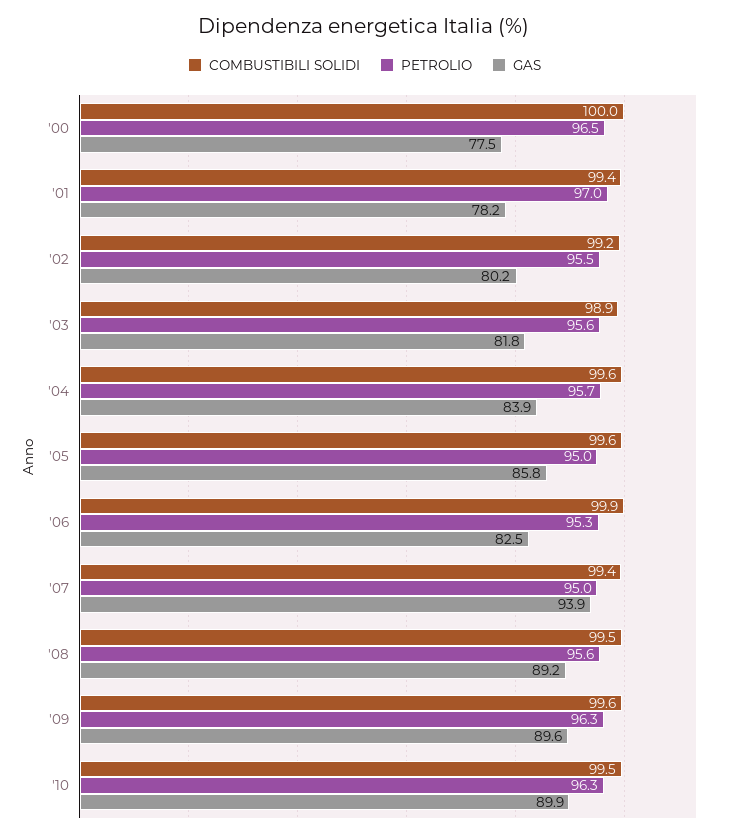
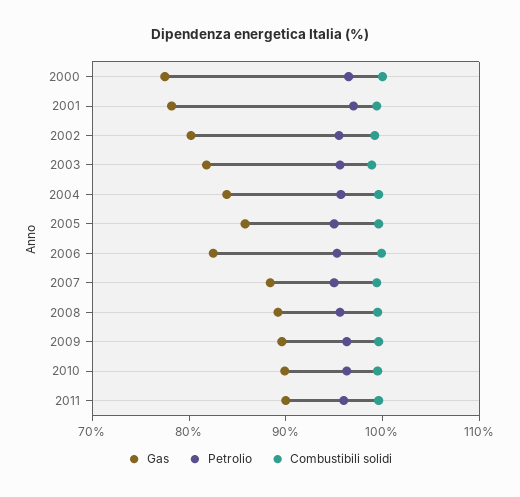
GAS, '07: 93.9 -> 88
GAS, 2011: none -> 90
PETROLIO, 2011: none -> 96
COMBUSTIBILI SOLIDI, 2011: none -> 100

